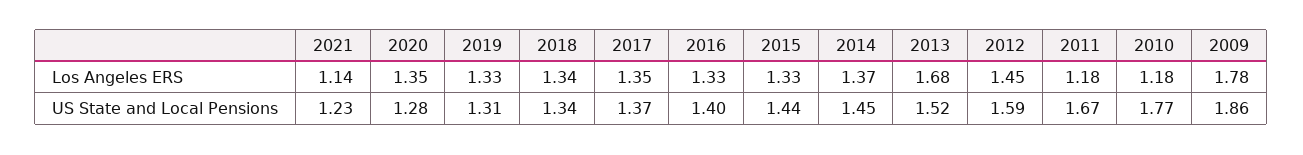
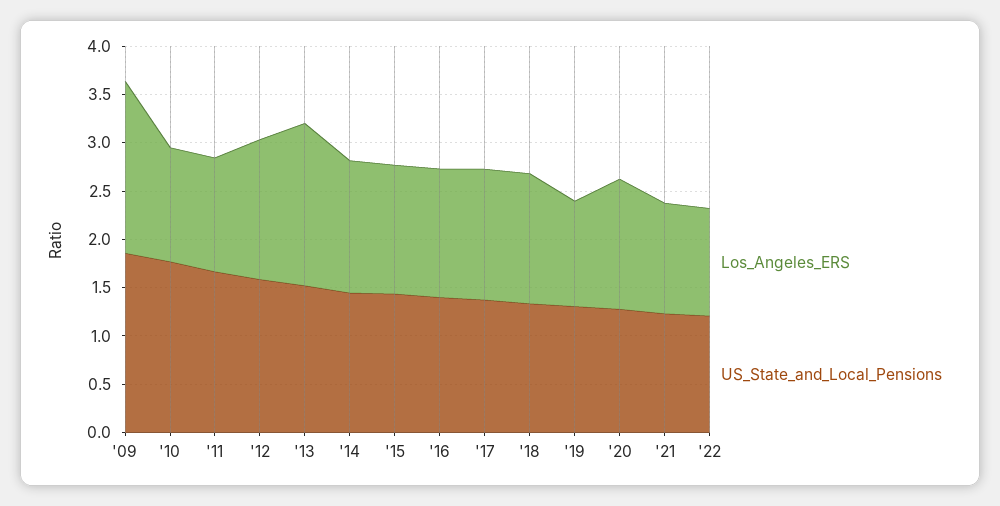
Los Angeles ERS, 2019: 1.33 -> 1.1
Los Angeles ERS, '22: none -> 1.1
US State and Local Pensions, '22: none -> 1.2

